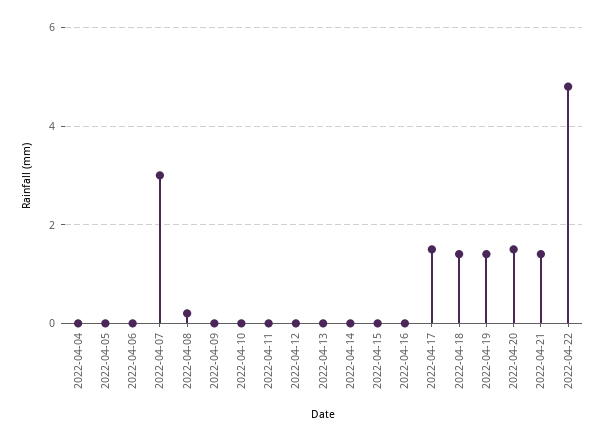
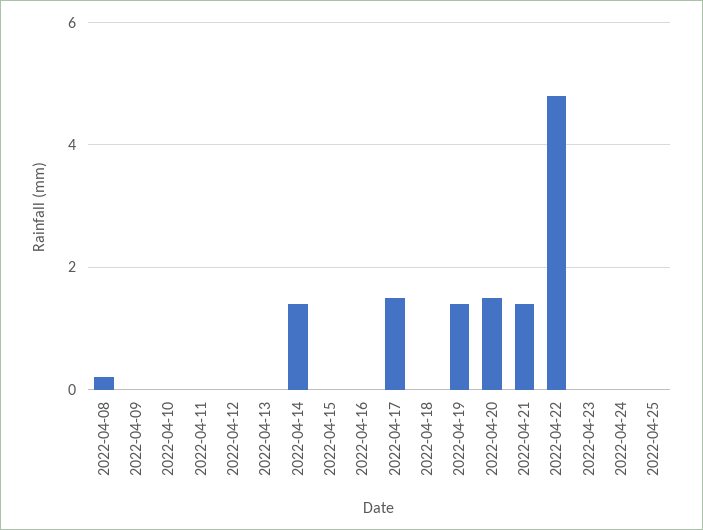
2022-04-04: 0 -> none
2022-04-05: 0 -> none
2022-04-06: 0 -> none
2022-04-07: 3 -> none
2022-04-14: 0 -> 1.5
2022-04-18: 1.5 -> 0
2022-04-23: none -> 0
2022-04-24: none -> 0
2022-04-25: none -> 0

